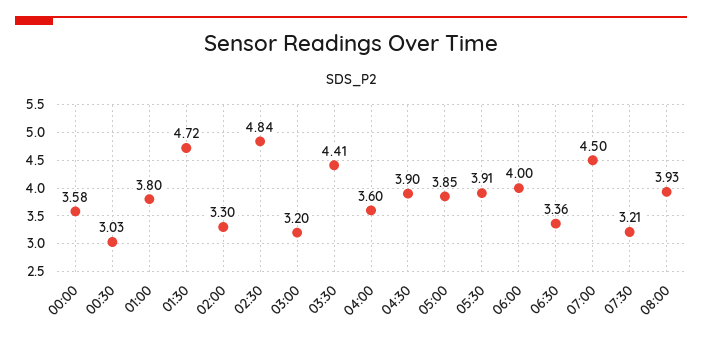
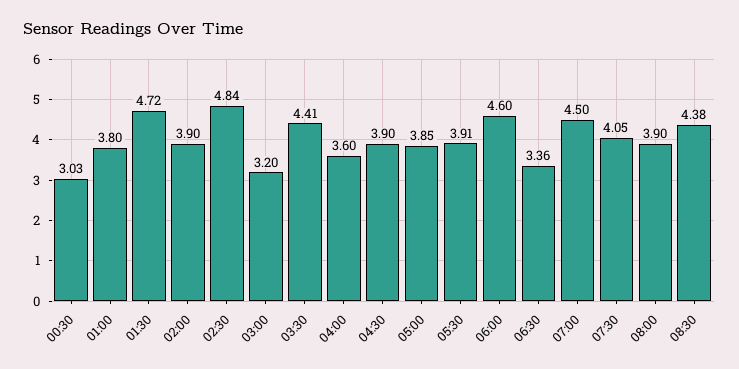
00:00: 3.58 -> none
02:00: 3.3 -> 3.9
06:00: 4 -> 4.6
07:30: 3.21 -> 4.05
08:00: 3.93 -> 3.9
08:30: none -> 4.38

